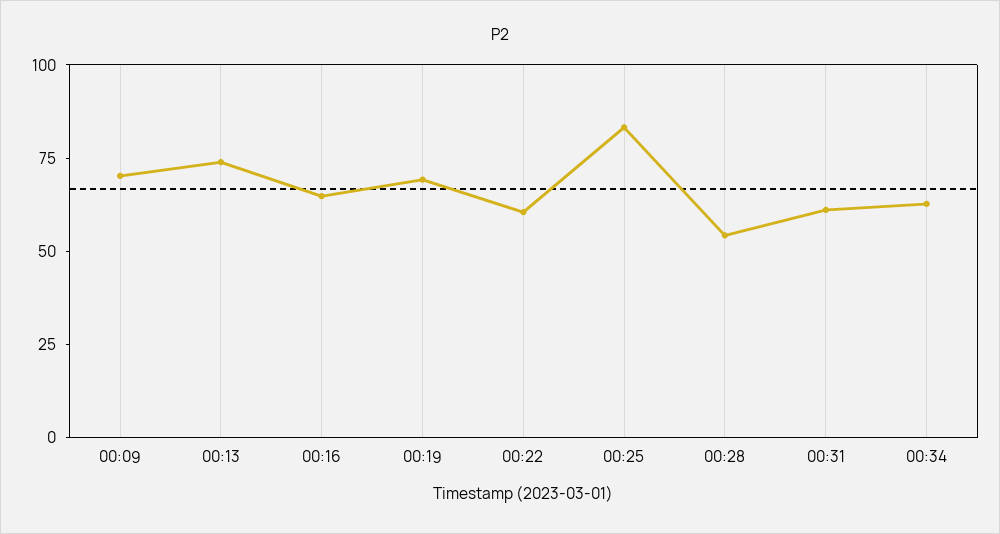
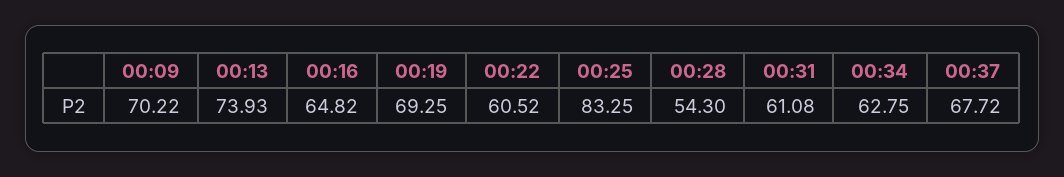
00:37: none -> 67.72

